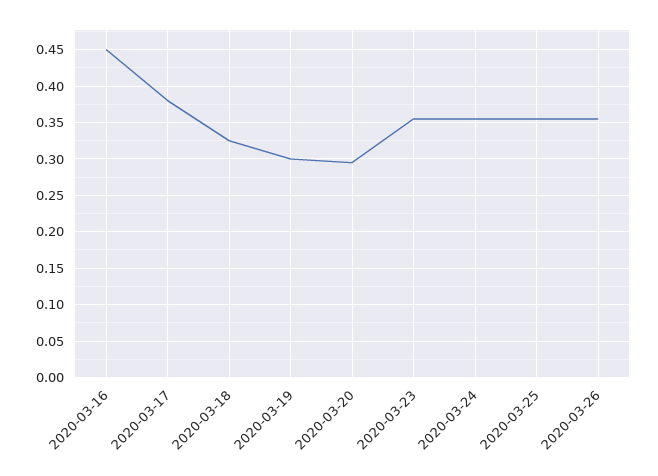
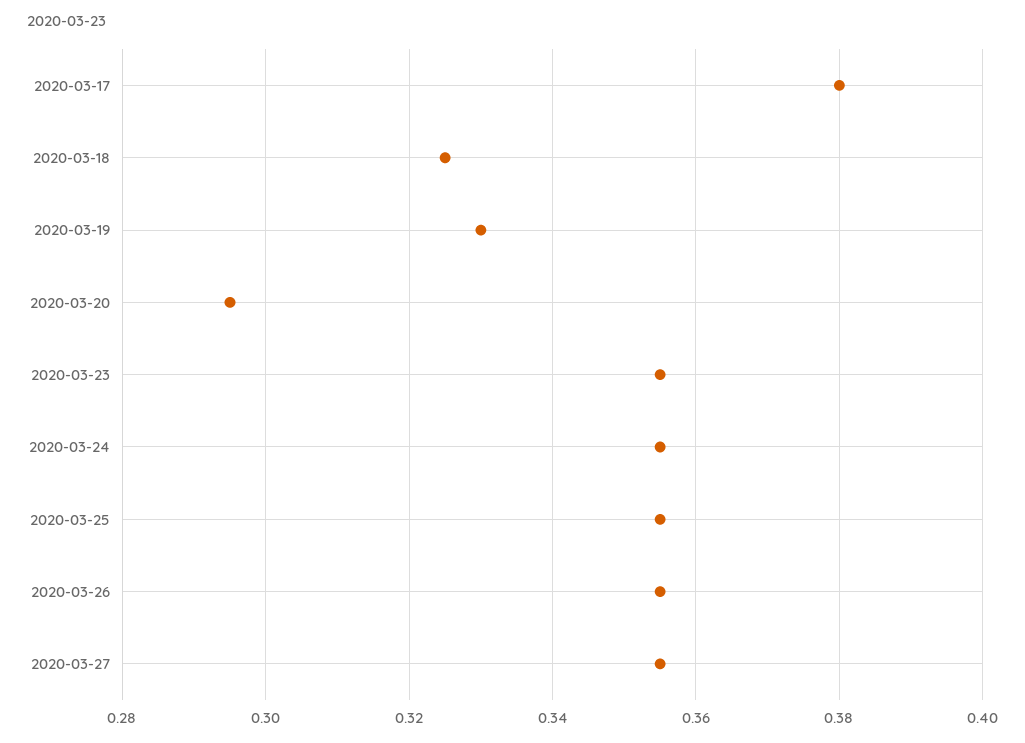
2020-03-16: 0.45 -> none
2020-03-19: 0.3 -> 0.33
2020-03-27: none -> 0.355

